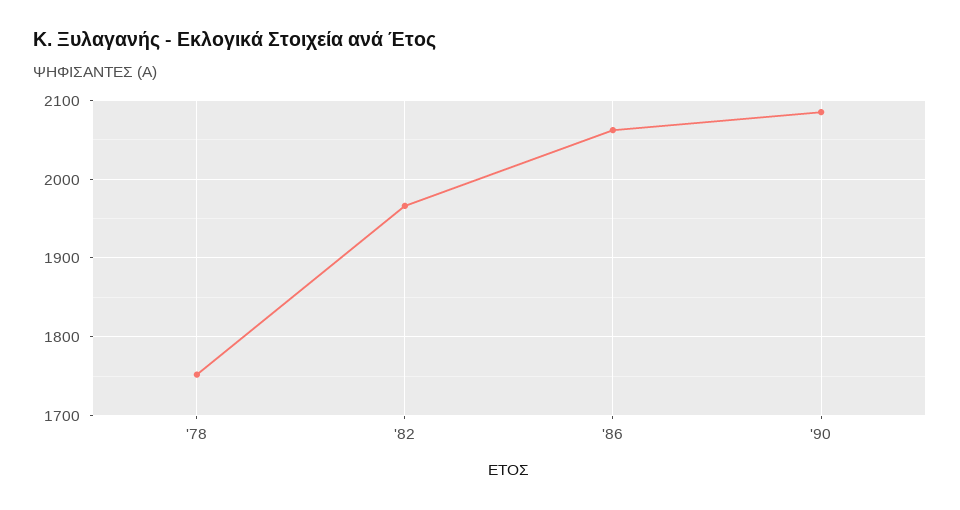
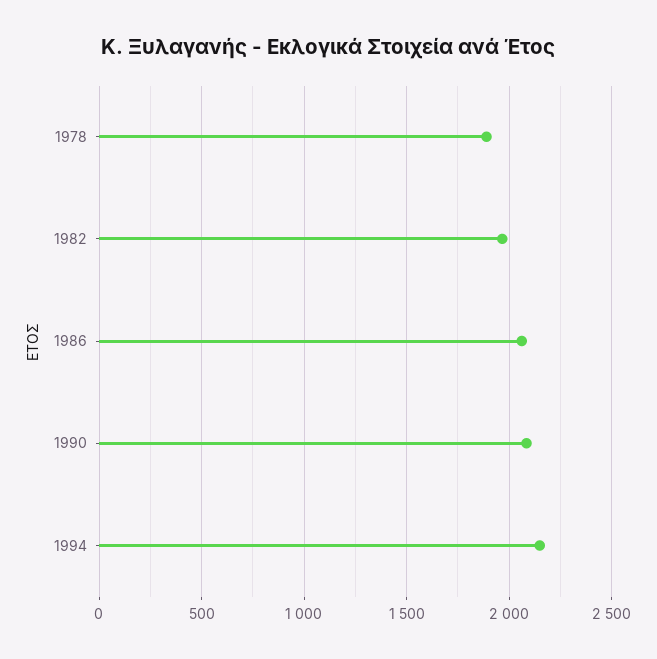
'78: 1750 -> 1900
1994: none -> 2150

